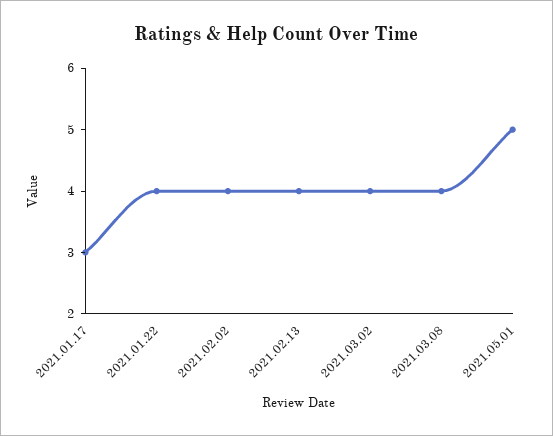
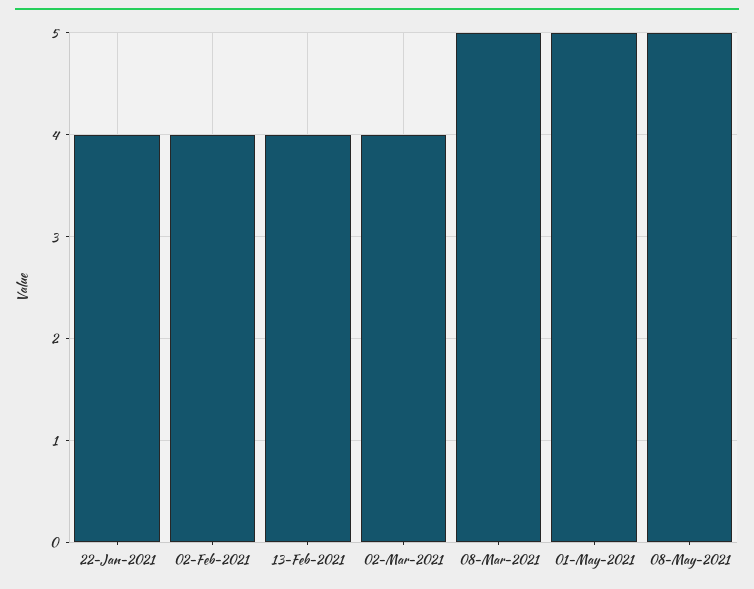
2021.01.17: 3 -> none
2021.03.08: 4 -> 5
08-May-2021: none -> 5

